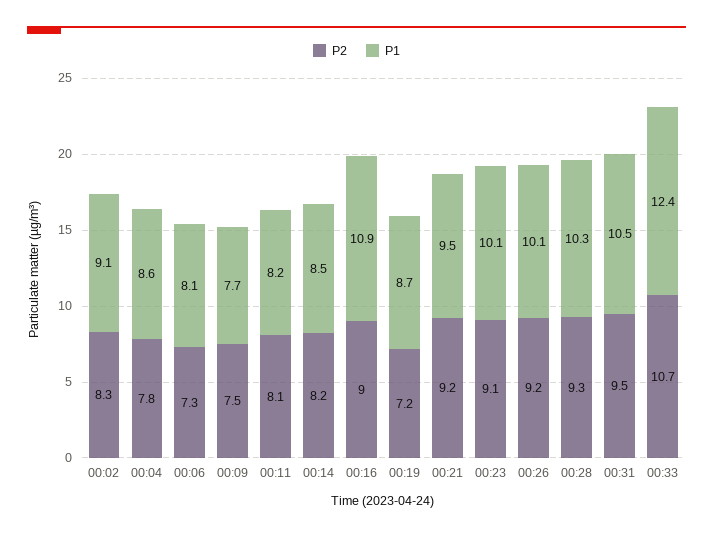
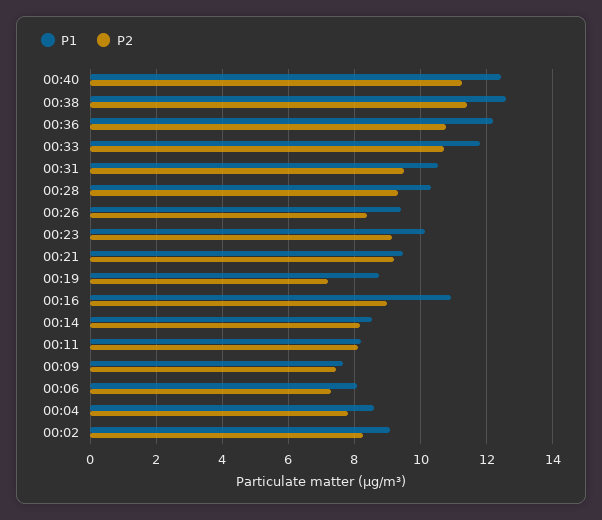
P2, 00:26: 9.2 -> 8.4
P1, 00:26: 10.1 -> 9.4
P1, 00:33: 12.4 -> 11.8
P1, 00:40: none -> 12.4
P2, 00:40: none -> 11.2
P1, 00:38: none -> 12.6
P2, 00:38: none -> 11.4
P1, 00:36: none -> 12.2
P2, 00:36: none -> 10.8

